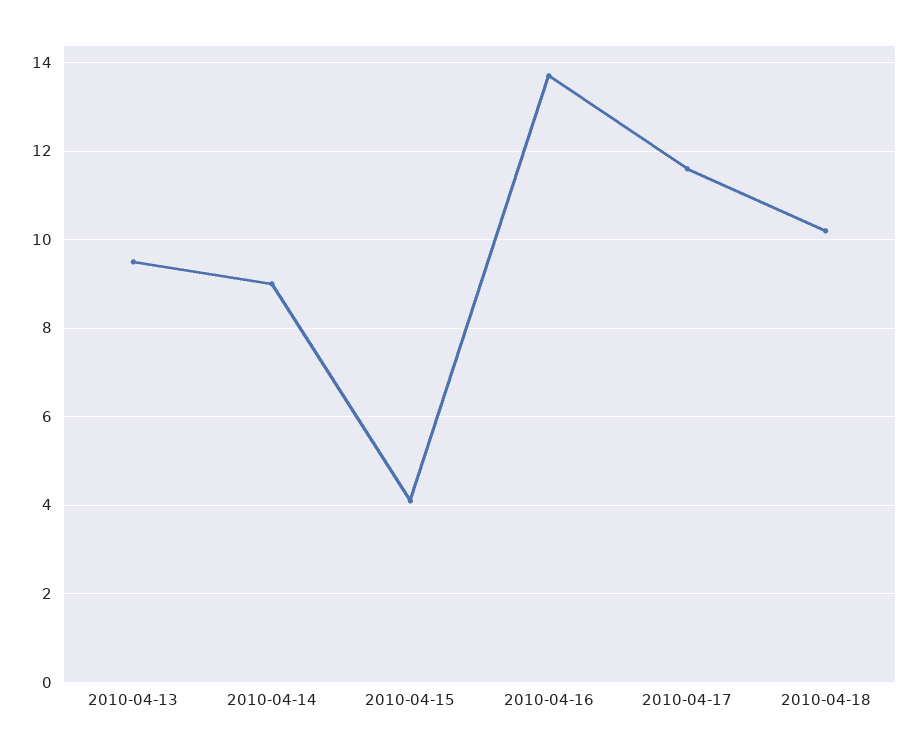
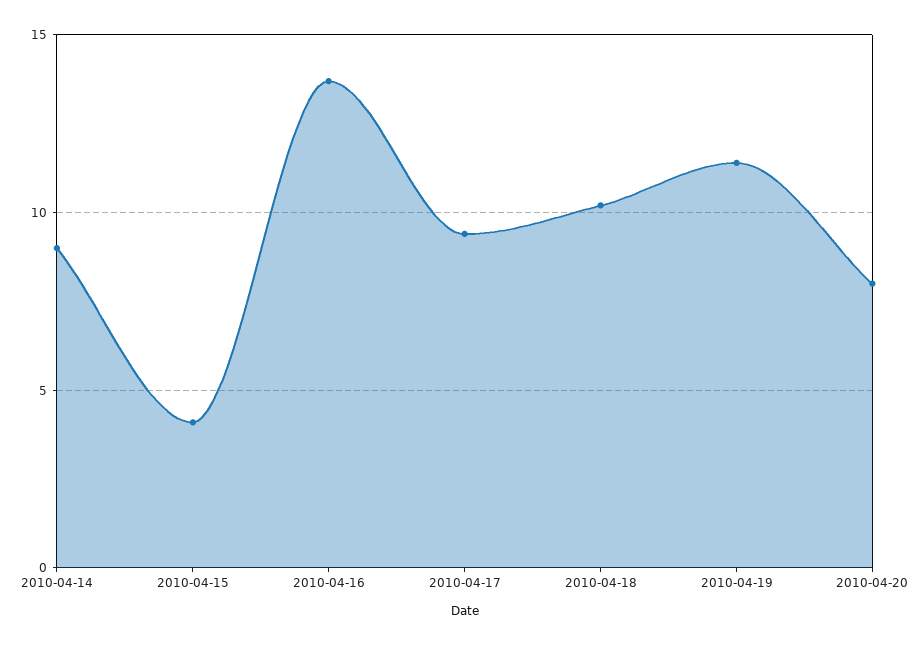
2010-04-13: 9.5 -> none
2010-04-17: 11.5 -> 9.5
2010-04-19: none -> 11.5
2010-04-20: none -> 8

